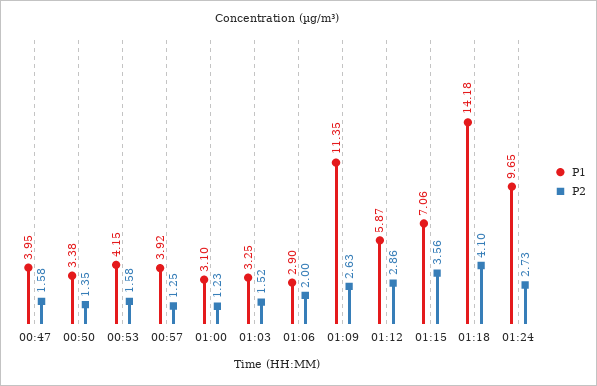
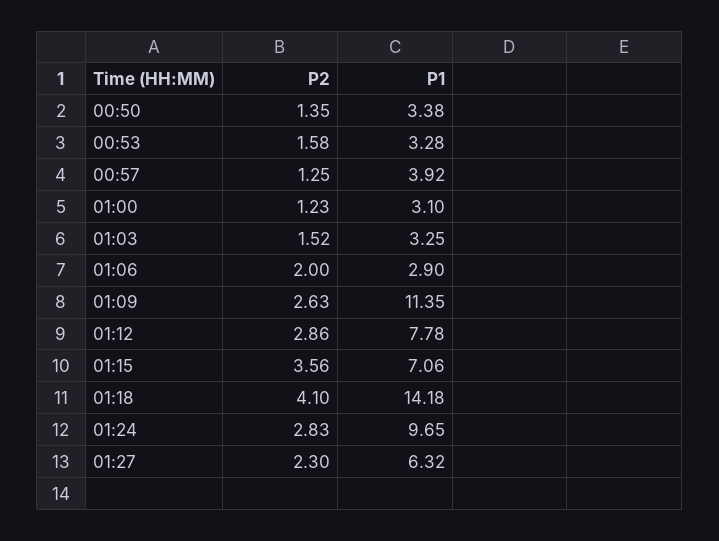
P1, 00:47: 3.95 -> none
P2, 00:47: 1.58 -> none
P1, 00:53: 4.15 -> 3.28
P1, 01:12: 5.87 -> 7.78
P2, 01:24: 2.73 -> 2.83
P2, 01:27: none -> 2.3
P1, 01:27: none -> 6.32

